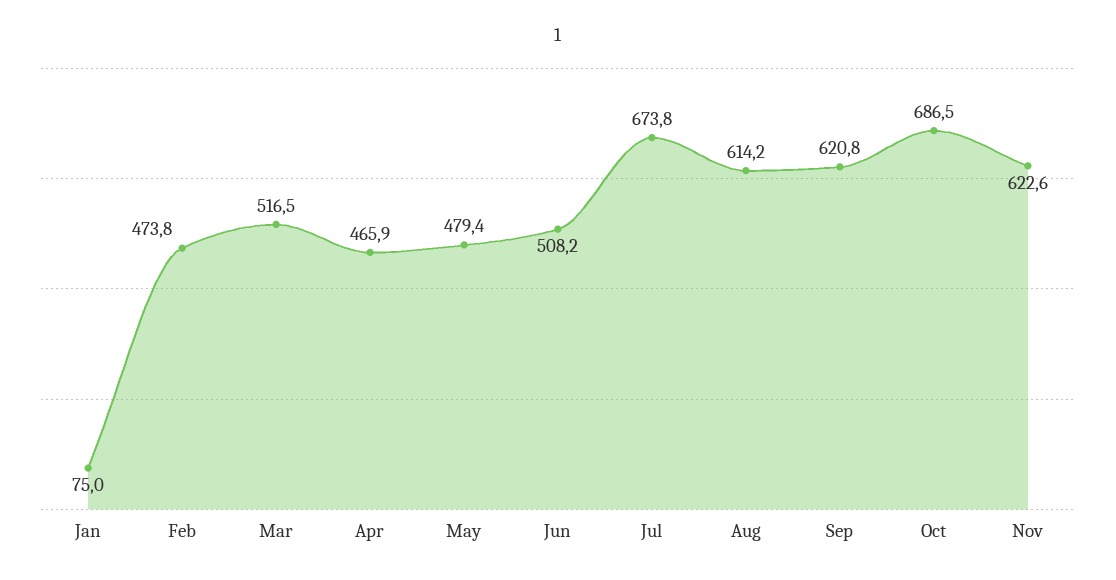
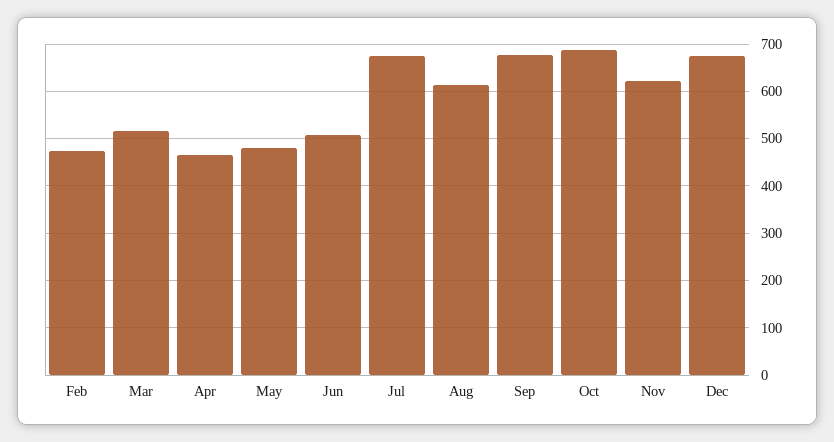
Jan: 75 -> none
Sep: 620.8 -> 680
Dec: none -> 680

